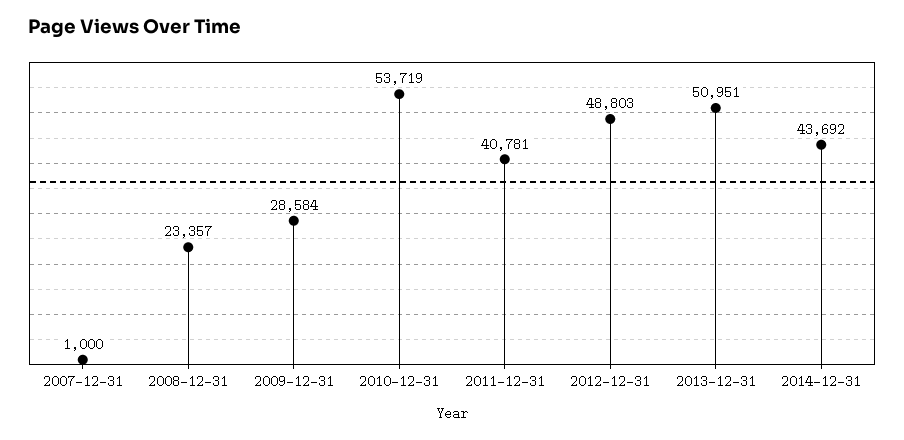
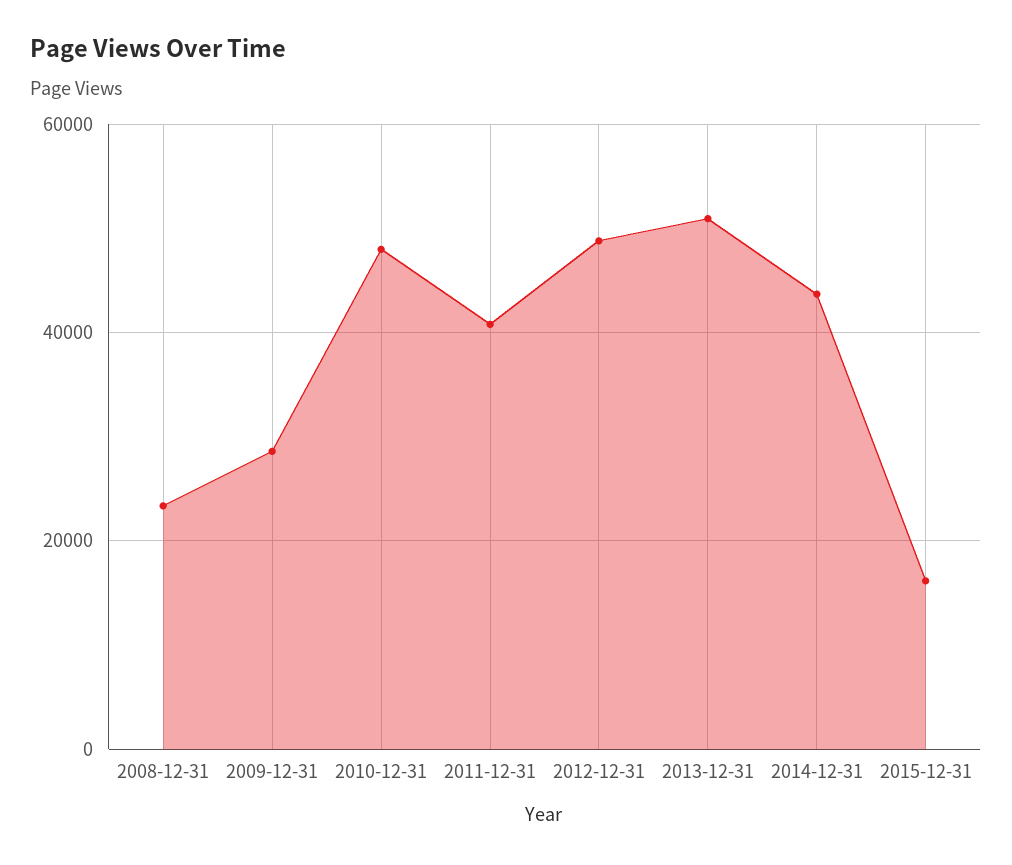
2007-12-31: 1000 -> none
2010-12-31: 53719 -> 48000
2015-12-31: none -> 16000

